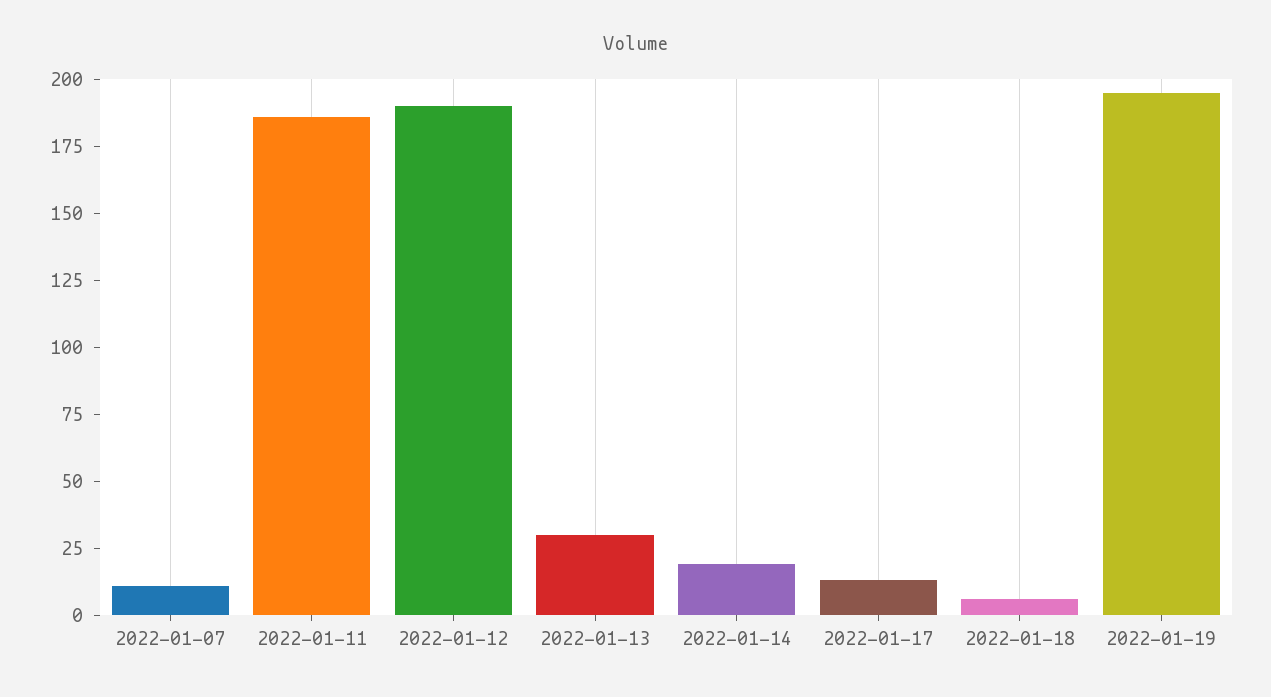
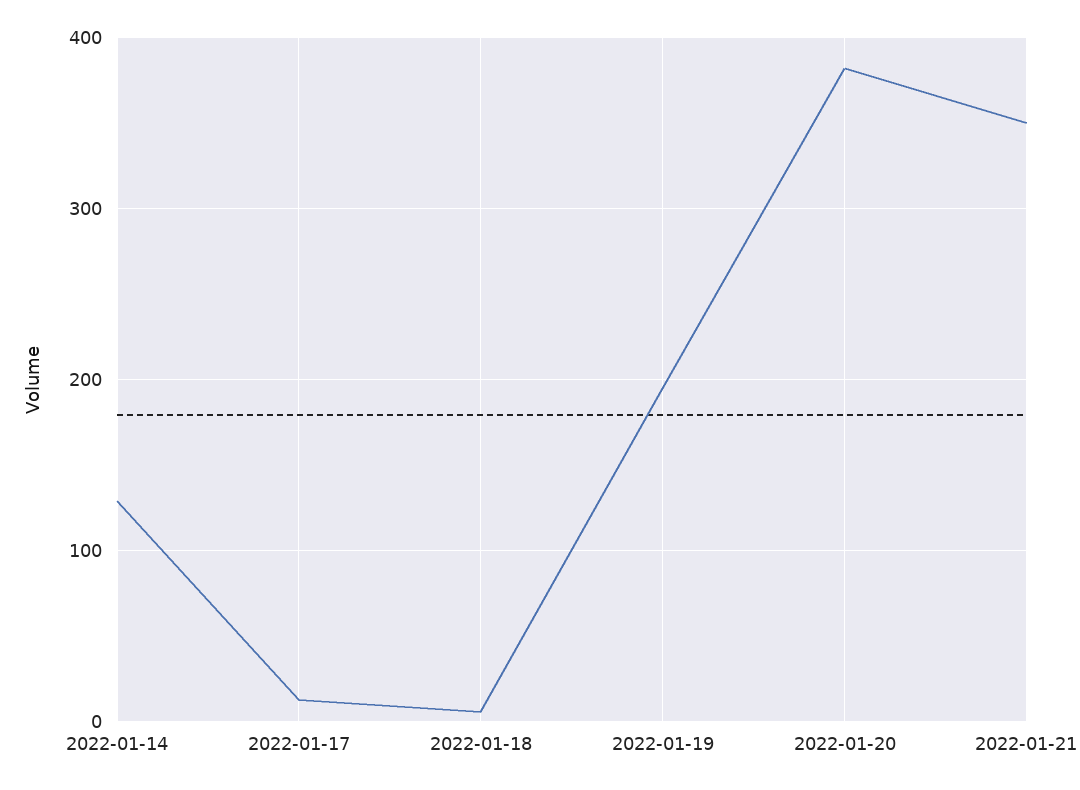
2022-01-07: 10 -> none
2022-01-11: 185 -> none
2022-01-12: 190 -> none
2022-01-13: 30 -> none
2022-01-14: 20 -> 130
2022-01-20: none -> 380
2022-01-21: none -> 350

